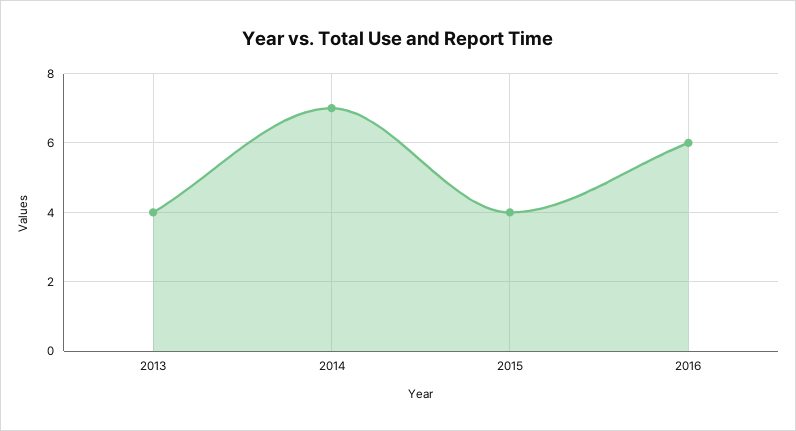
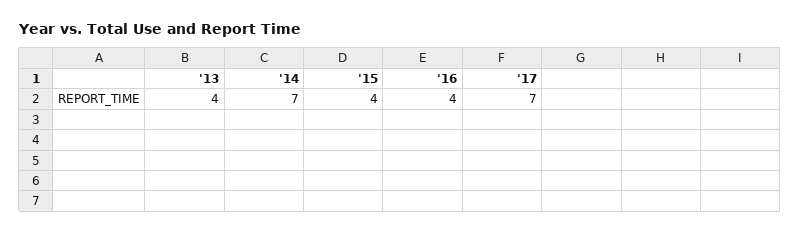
2016: 6 -> 4
'17: none -> 7

